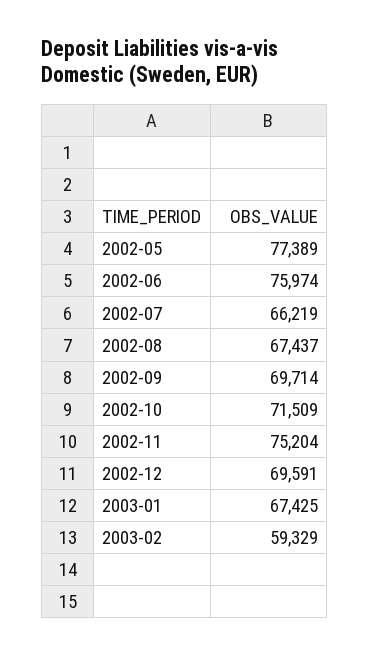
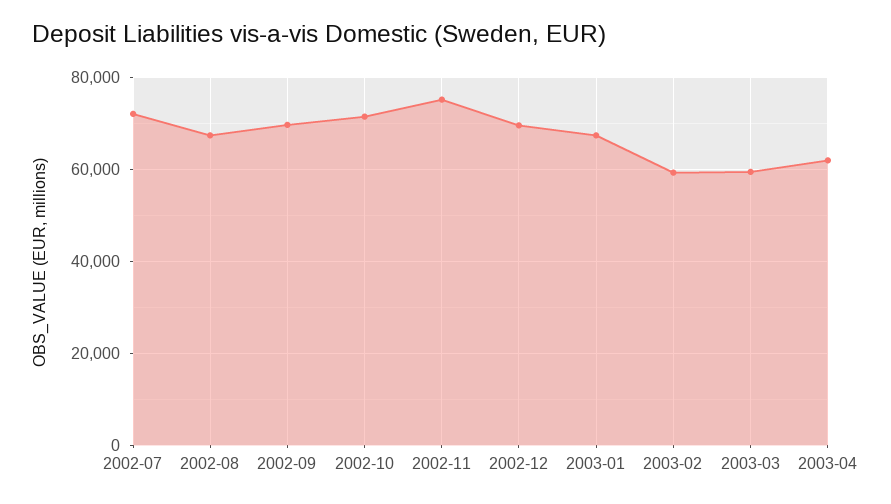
2002-05: 77389 -> none
2002-06: 75974 -> none
2002-07: 66219 -> 72000
2003-03: none -> 60000
2003-04: none -> 62000

